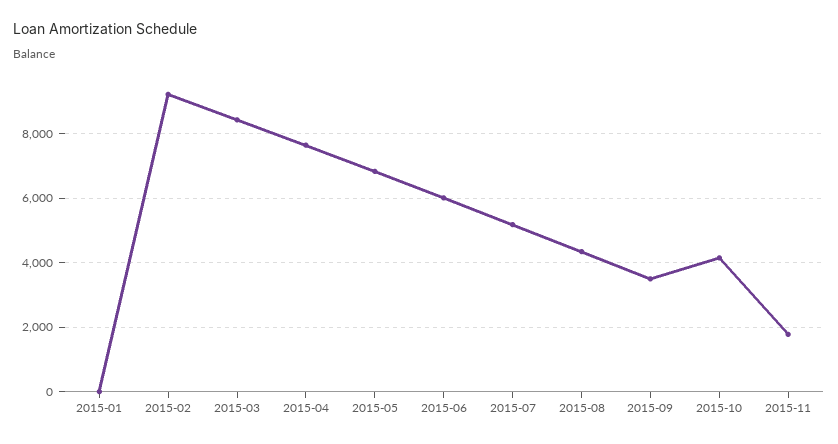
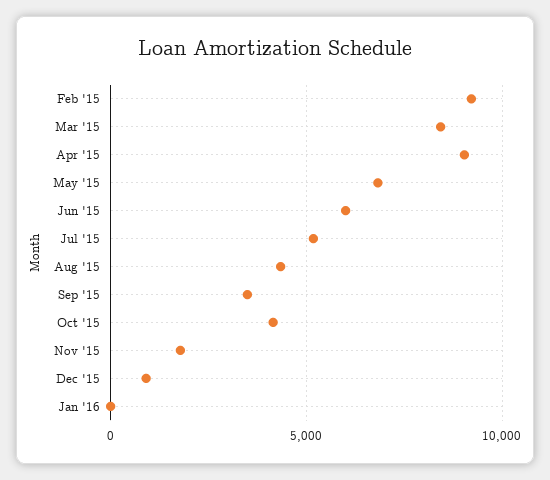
2015-01: 0 -> none
2015-04: 7600 -> 9000
Dec '15: none -> 1000
Jan '16: none -> 0

